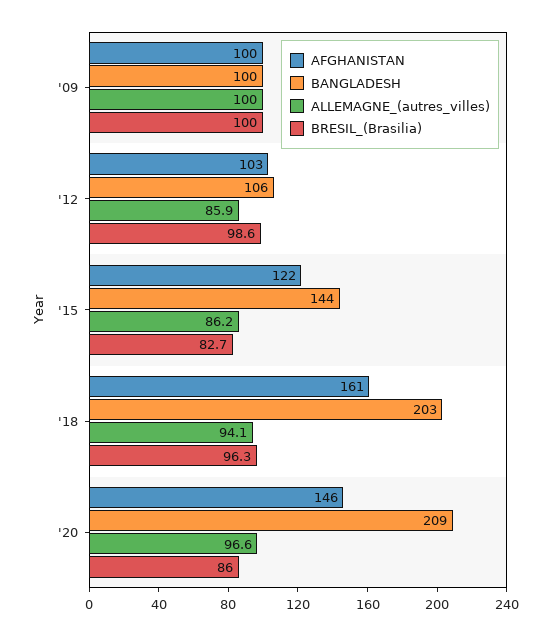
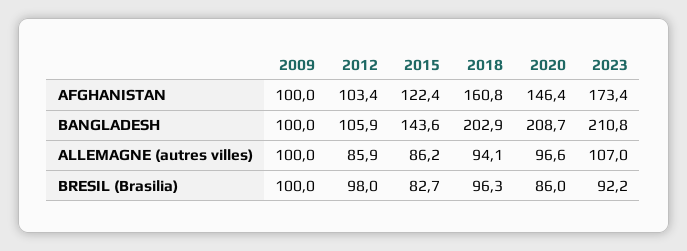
BRESIL_(Brasilia), '12: 98.6 -> 98
AFGHANISTAN, 2023: none -> 173.4
BANGLADESH, 2023: none -> 210.8
ALLEMAGNE_(autres_villes), 2023: none -> 107
BRESIL_(Brasilia), 2023: none -> 92.2

